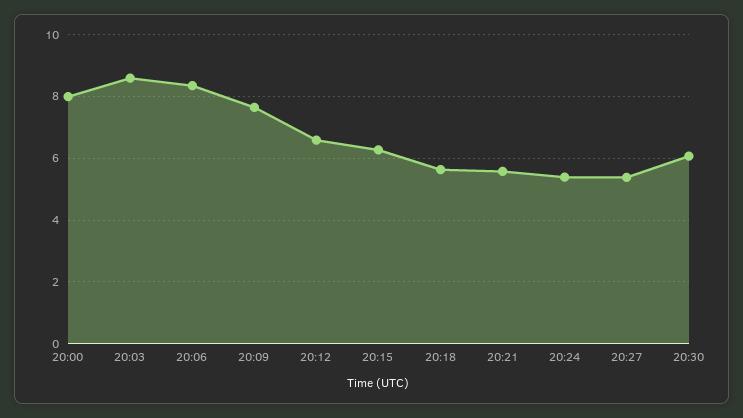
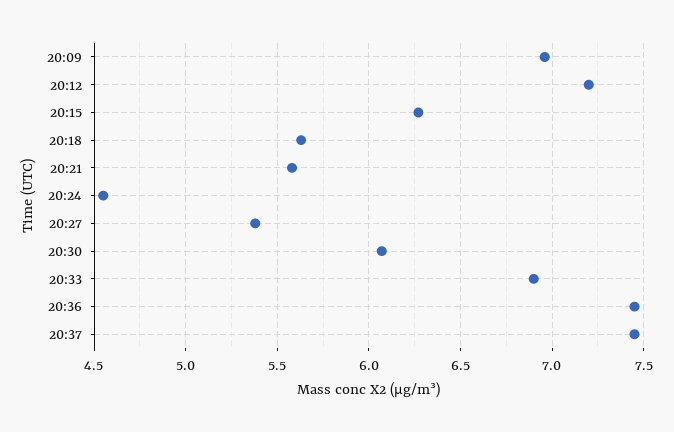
20:00: 8 -> none
20:03: 8.6 -> none
20:06: 8.4 -> none
20:09: 7.6 -> 6.95
20:12: 6.6 -> 7.2
20:24: 5.4 -> 4.55
20:33: none -> 6.9
20:36: none -> 7.45
20:37: none -> 7.45

